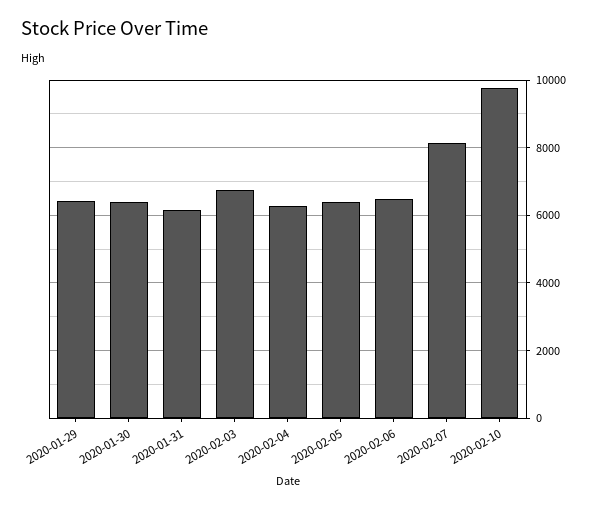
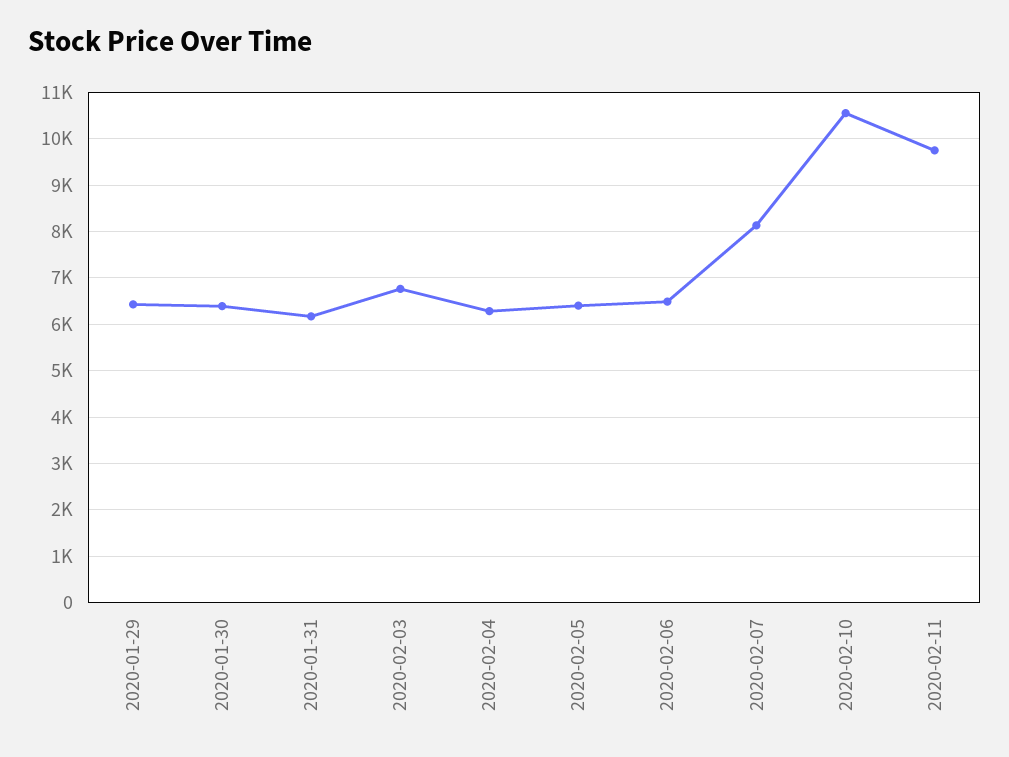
2020-02-10: 9800 -> 10600
2020-02-11: none -> 9800

